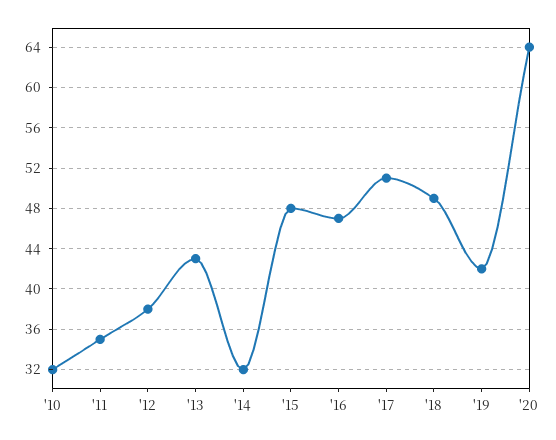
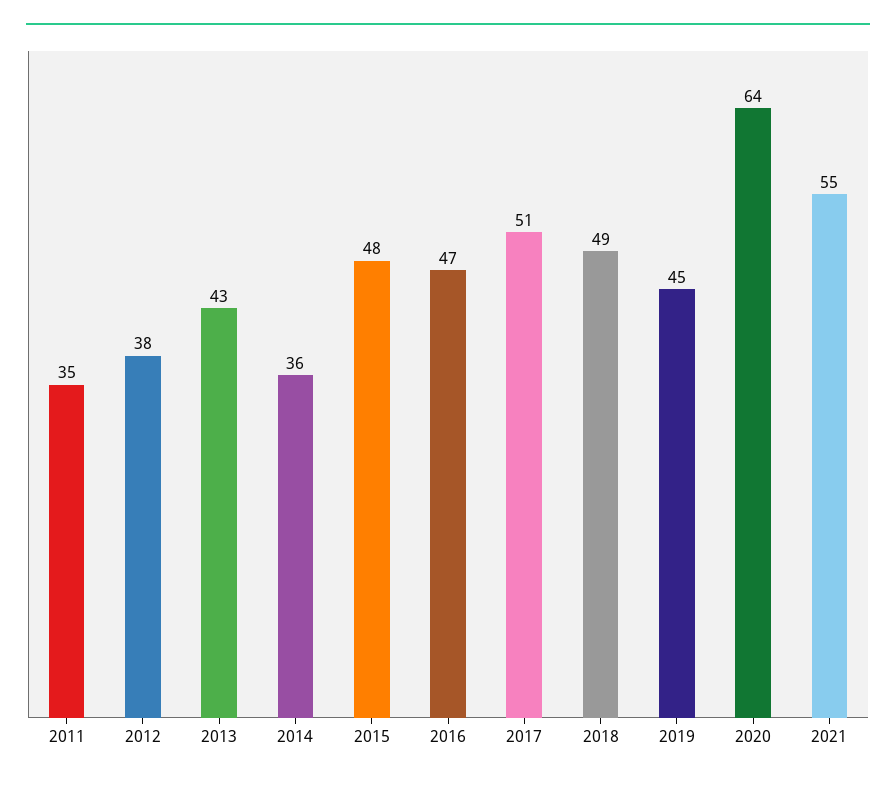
'10: 32 -> none
'14: 32 -> 36
'19: 42 -> 45
2021: none -> 55

